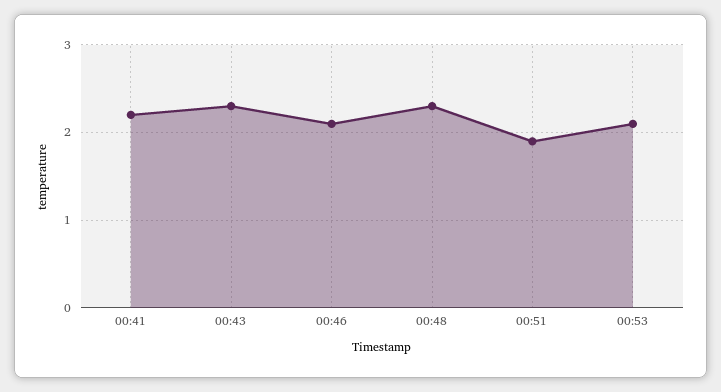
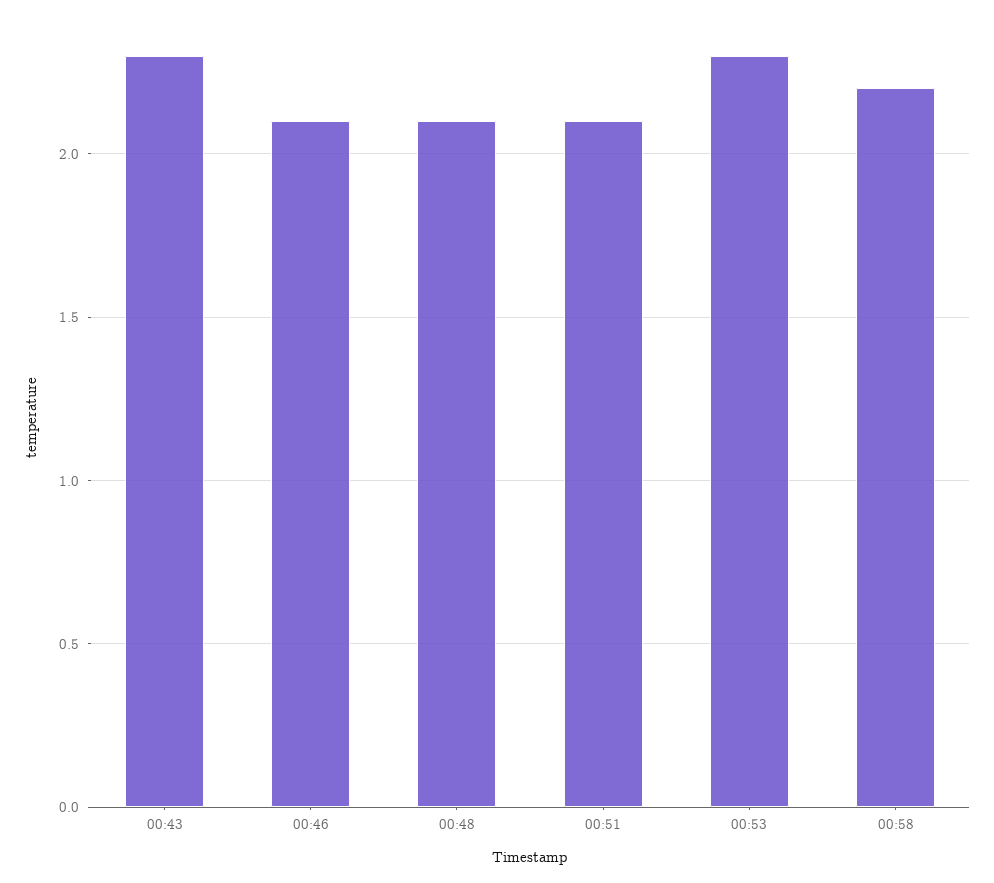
00:41: 2.2 -> none
00:48: 2.3 -> 2.1
00:51: 1.9 -> 2.1
00:53: 2.1 -> 2.3
00:58: none -> 2.2

